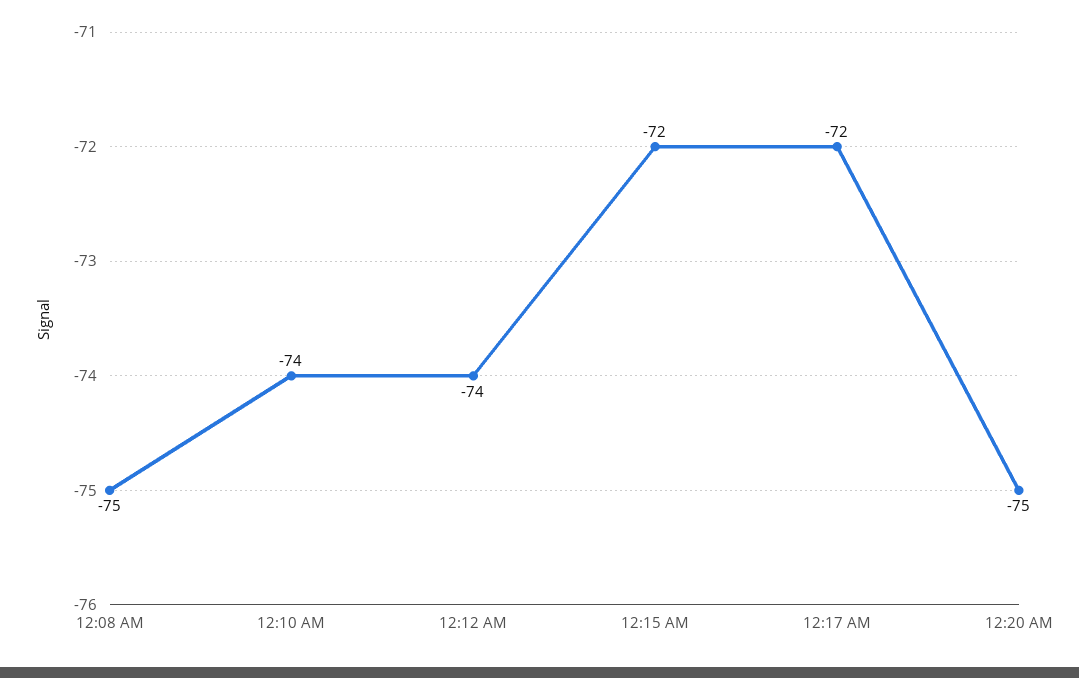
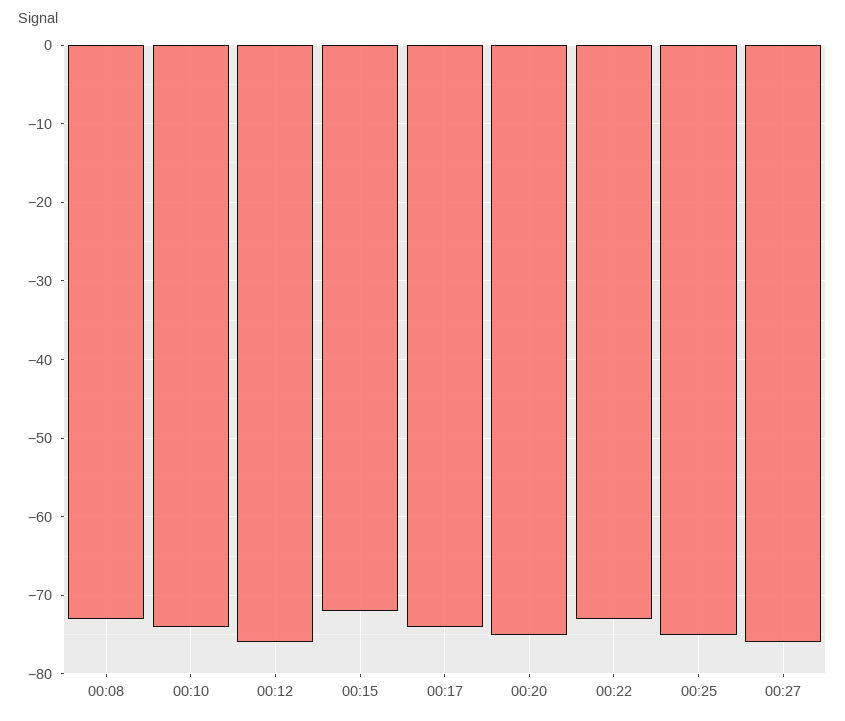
12:08 AM: -75 -> -73
12:12 AM: -74 -> -76
12:17 AM: -72 -> -74
00:22: none -> -73
00:25: none -> -75
00:27: none -> -76

